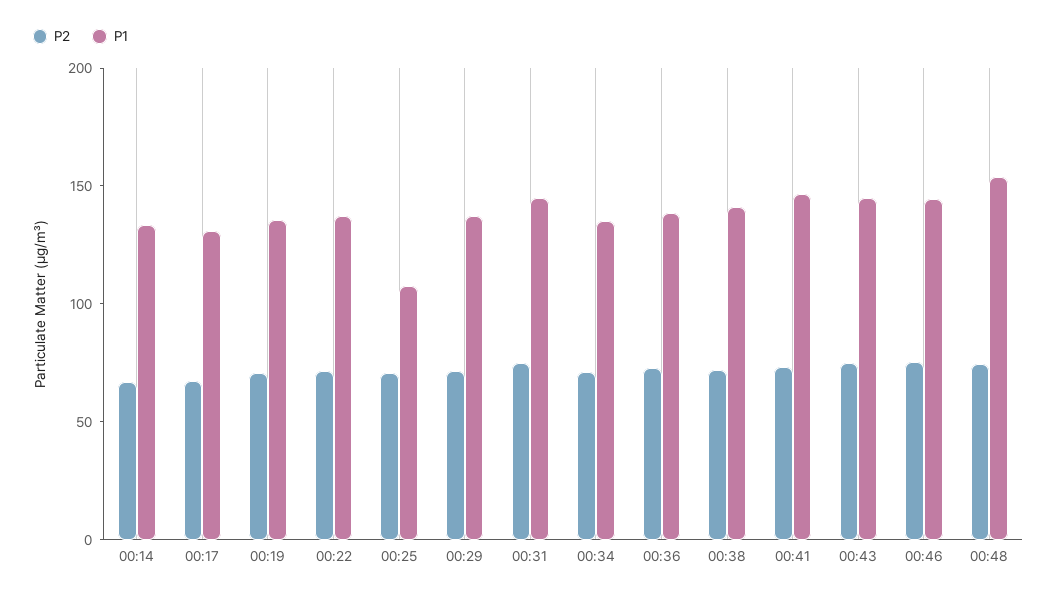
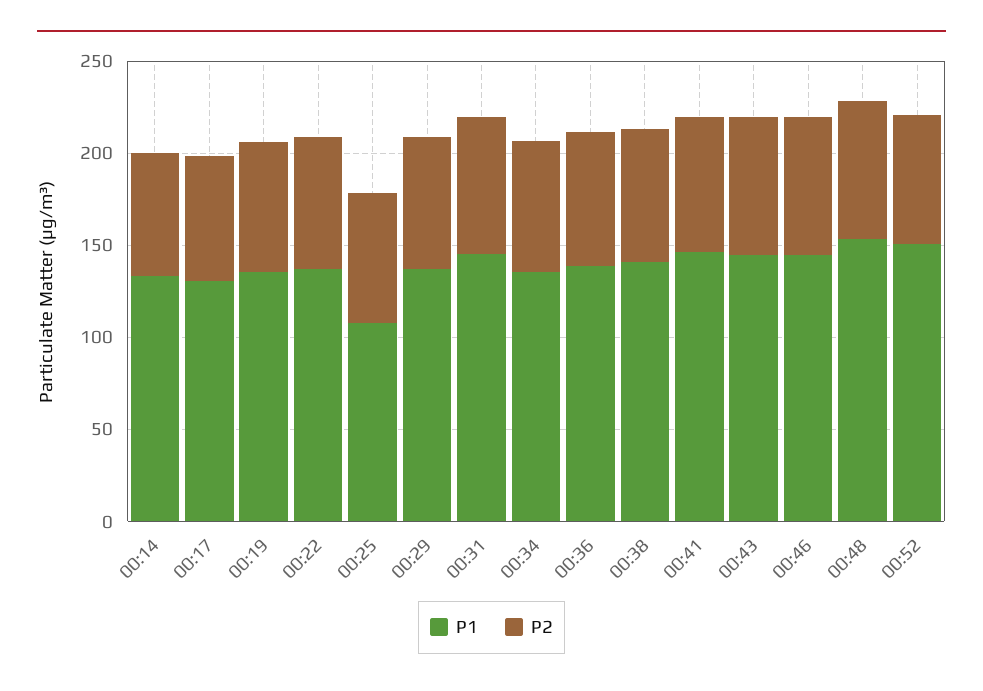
P1, 00:52: none -> 150
P2, 00:52: none -> 70

